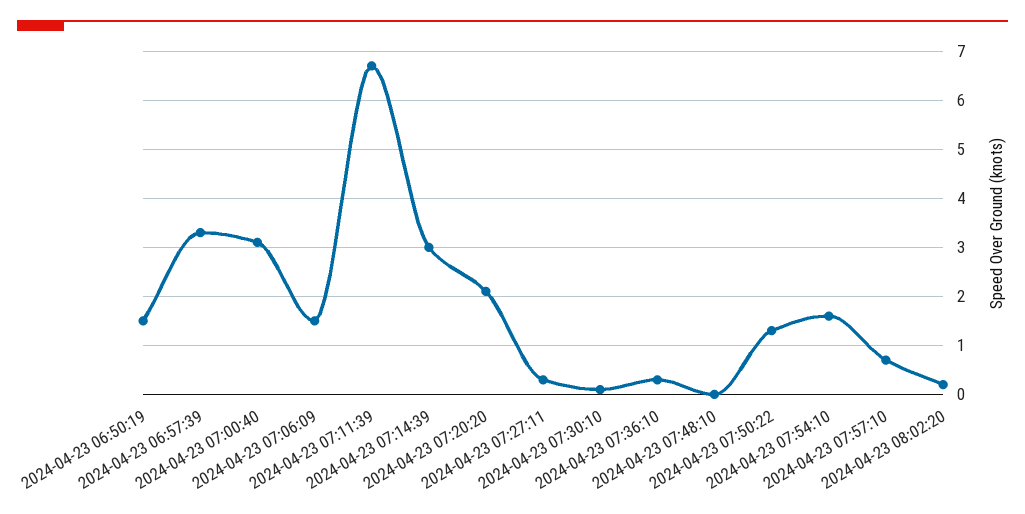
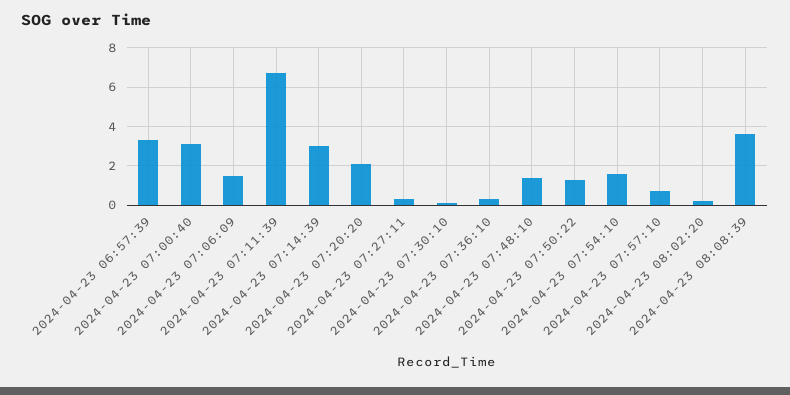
2024-04-23 06:50:19: 1.5 -> none
2024-04-23 07:48:10: 0 -> 1.5
2024-04-23 08:08:39: none -> 3.5

